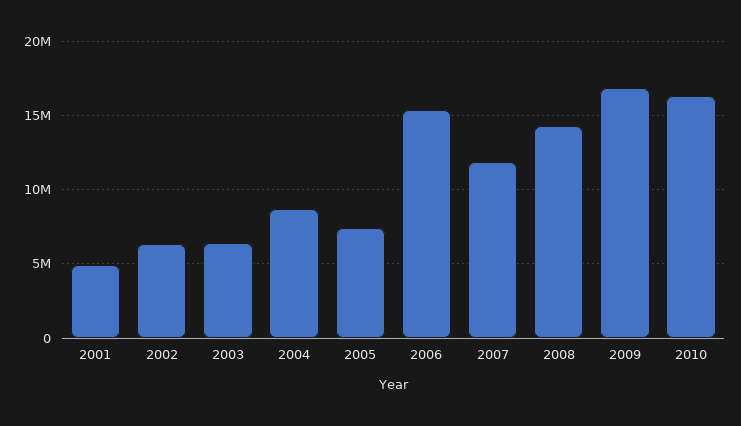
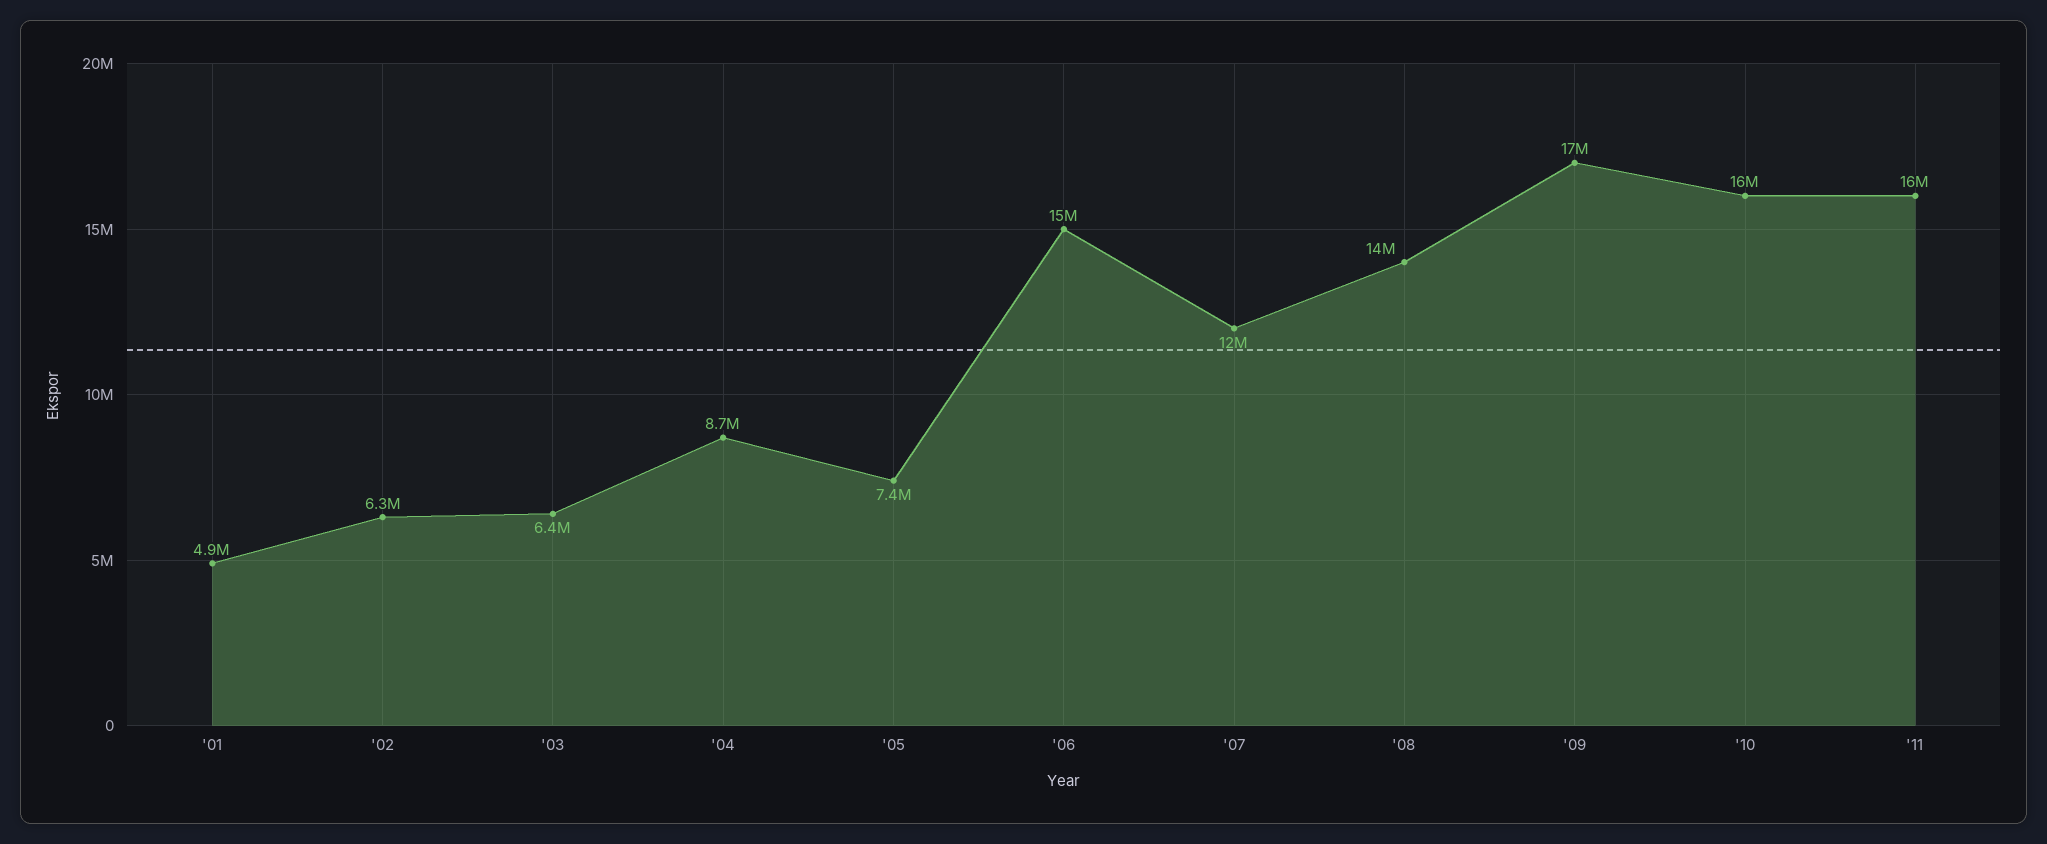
'11: none -> 16000000

